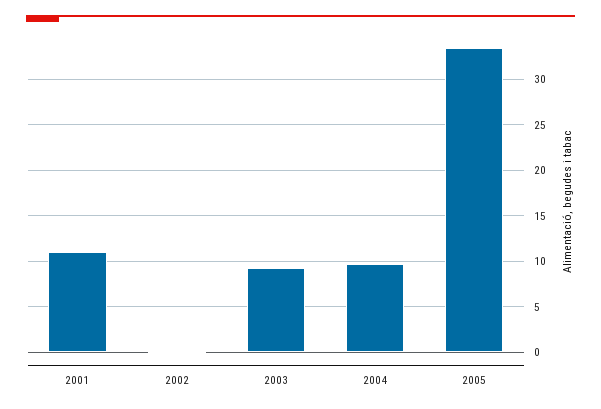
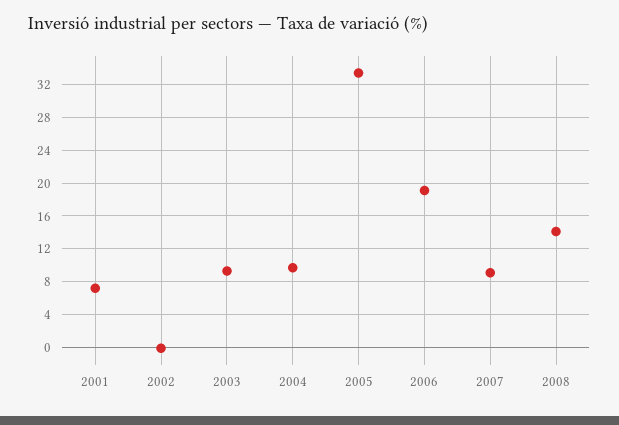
2001: 11 -> 7
2006: none -> 19
2007: none -> 9
2008: none -> 14

